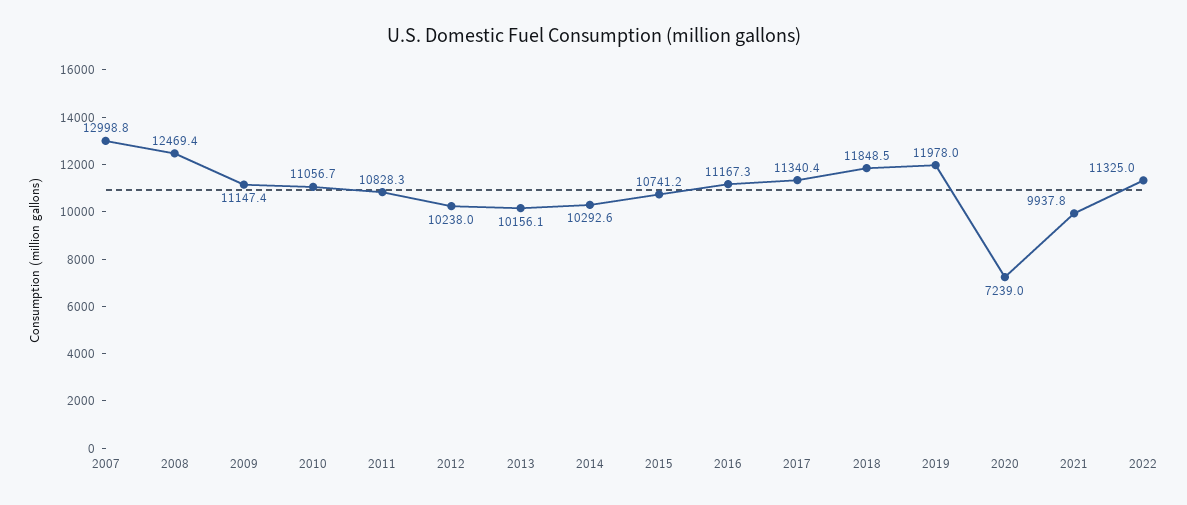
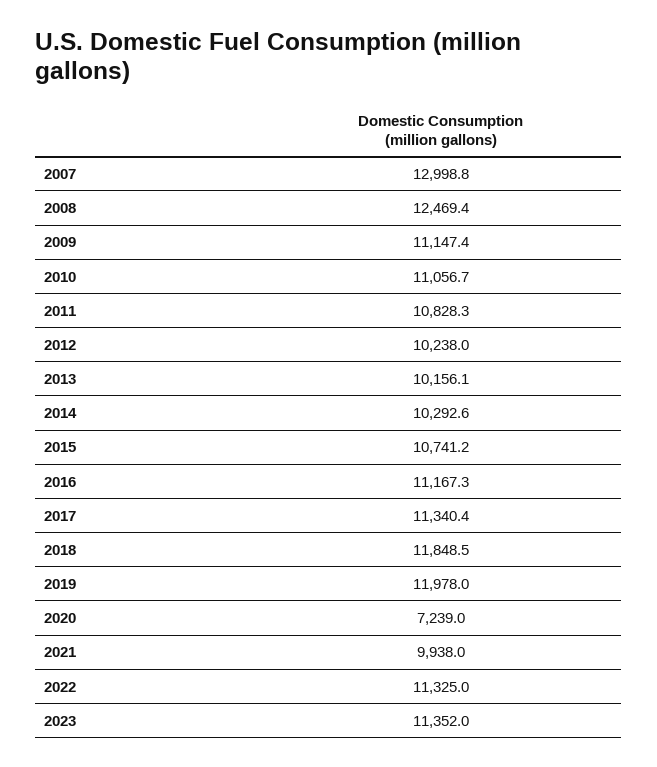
2021: 9937.8 -> 9938
2023: none -> 11352

